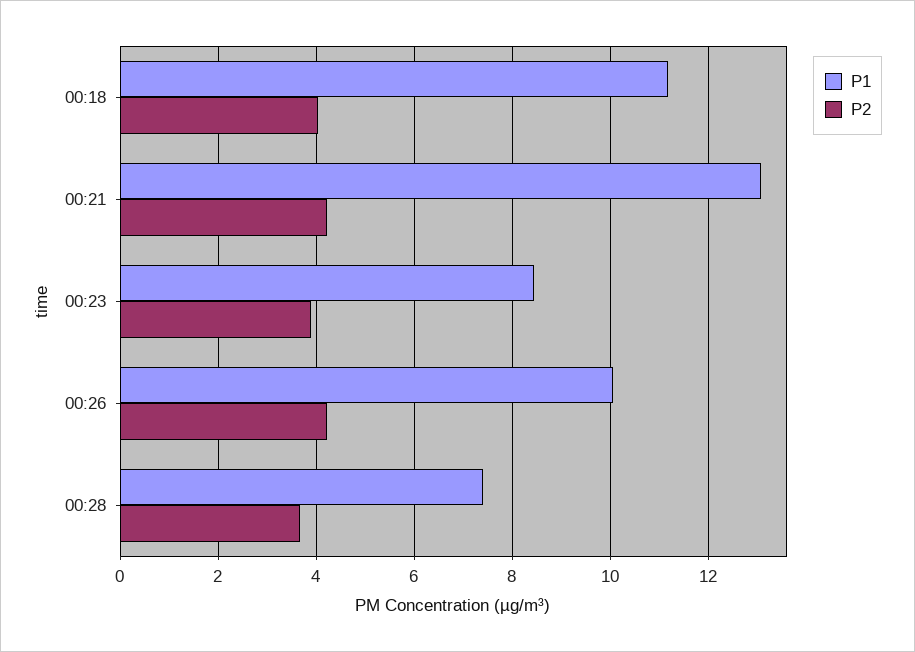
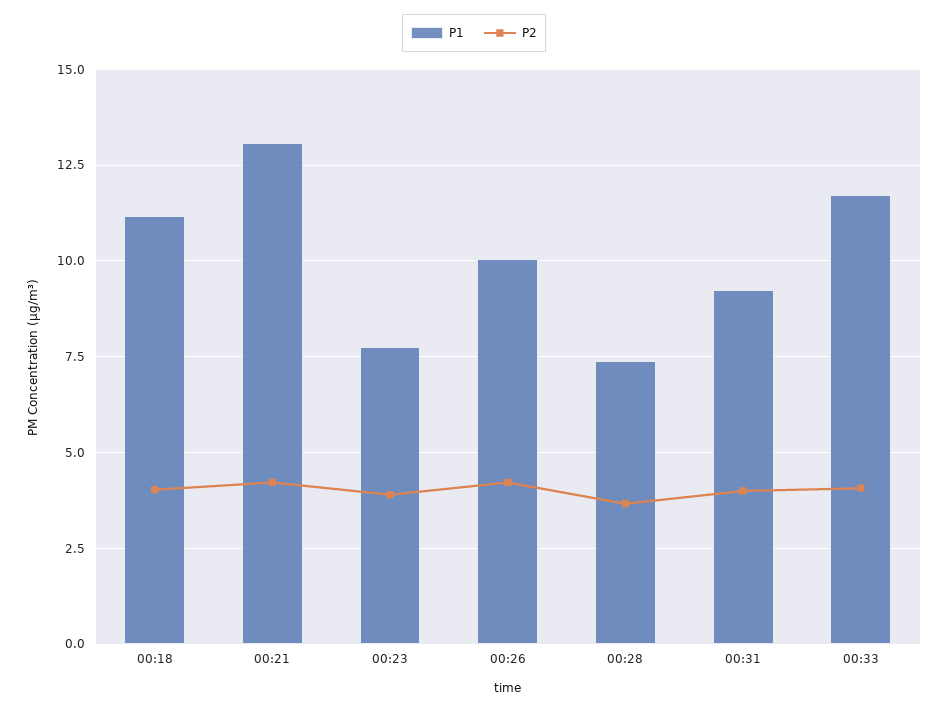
P1, 00:23: 8.4 -> 7.75
P1, 00:31: none -> 9.25
P2, 00:31: none -> 4
P1, 00:33: none -> 11.75
P2, 00:33: none -> 4

